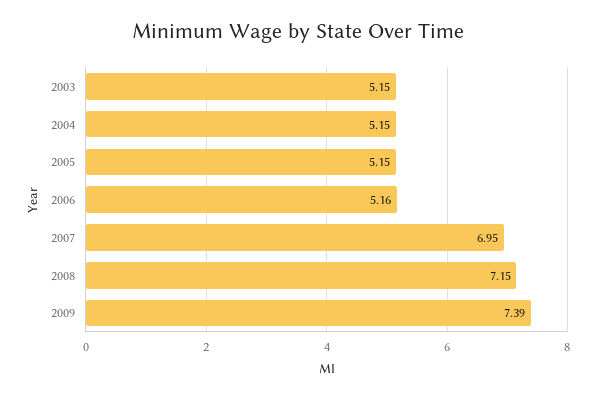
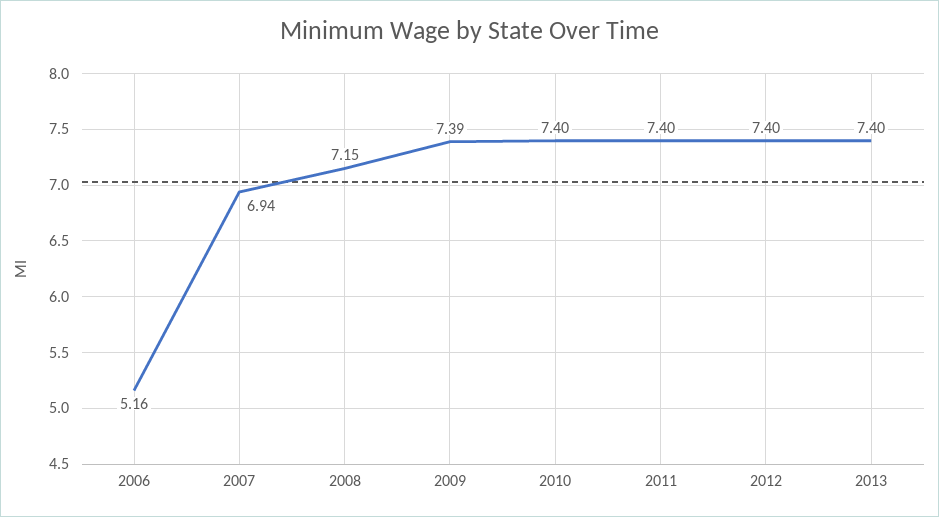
2003: 5.15 -> none
2004: 5.15 -> none
2005: 5.15 -> none
2007: 6.95 -> 6.94
2010: none -> 7.4
2011: none -> 7.4
2012: none -> 7.4
2013: none -> 7.4

